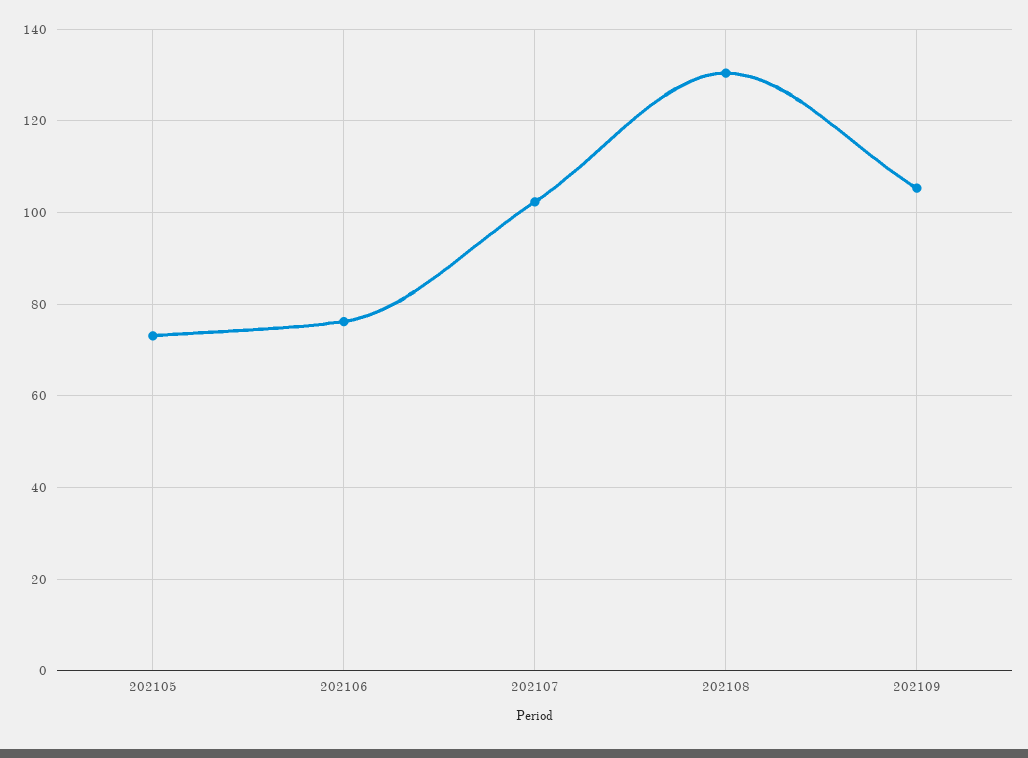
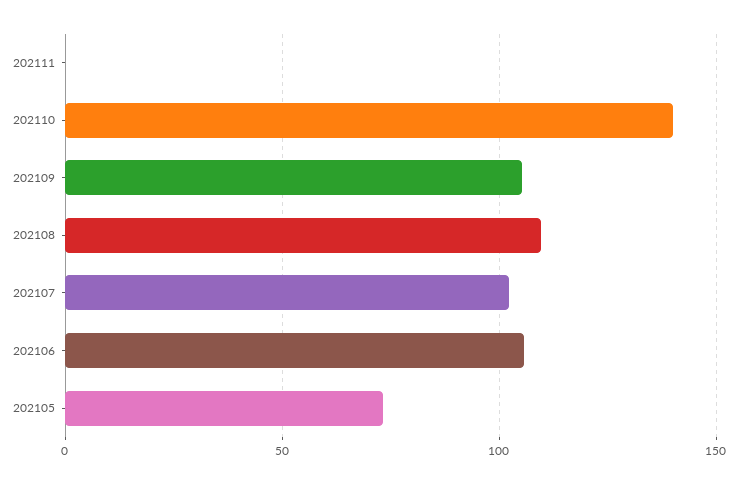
202106: 76 -> 105
202108: 130 -> 110
202111: none -> 0
202110: none -> 140

